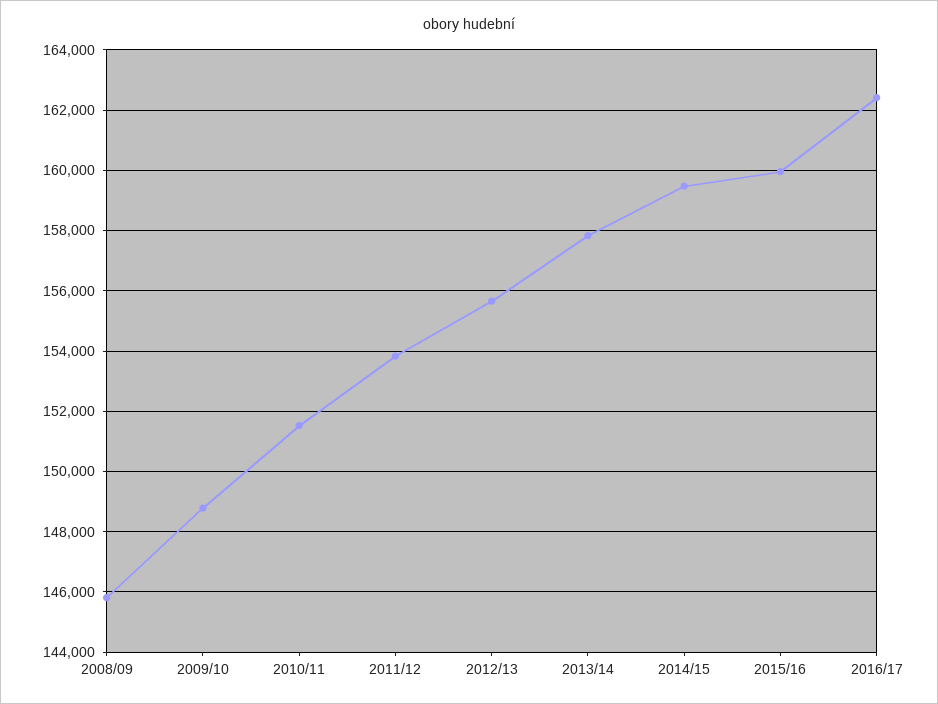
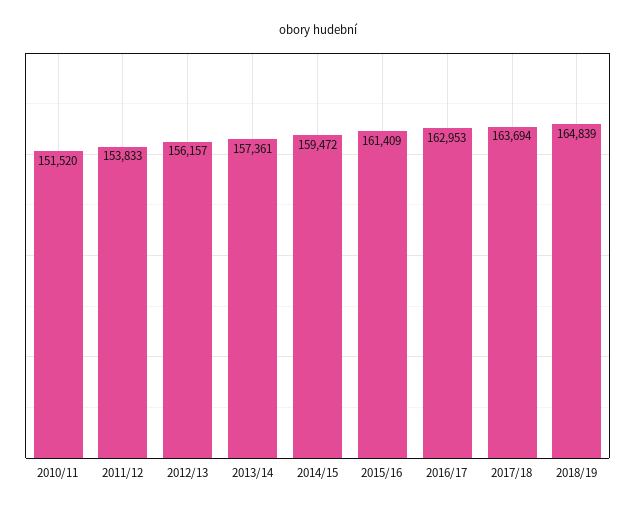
2008/09: 145800 -> none
2009/10: 148800 -> none
2012/13: 155600 -> 156157
2013/14: 157800 -> 157361
2015/16: 160000 -> 161409
2016/17: 162400 -> 162953
2017/18: none -> 163694
2018/19: none -> 164839

